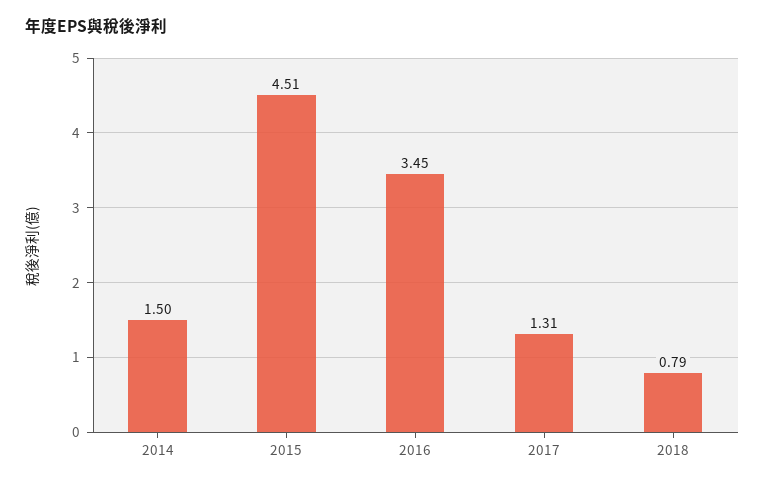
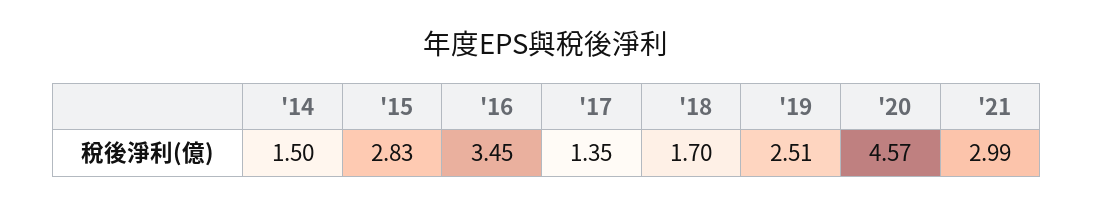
2015: 4.51 -> 2.83
2017: 1.31 -> 1.35
2018: 0.79 -> 1.7
'19: none -> 2.51
'20: none -> 4.57
'21: none -> 2.99

